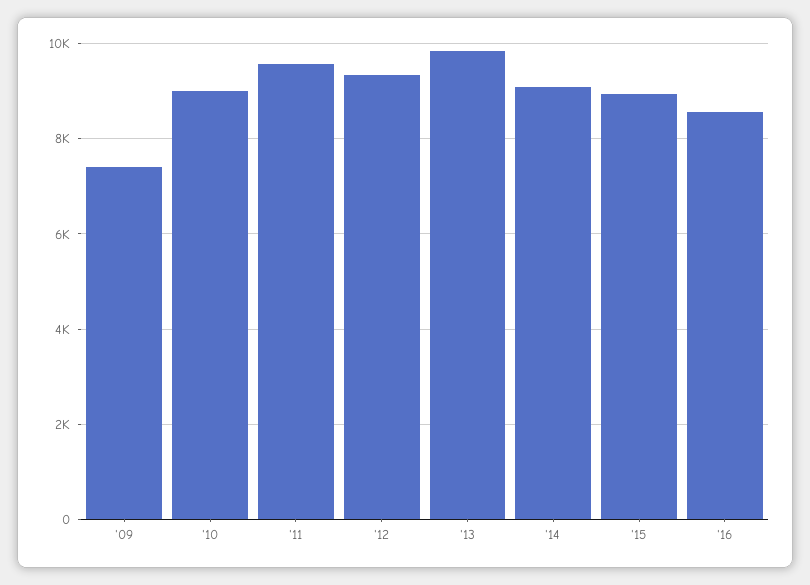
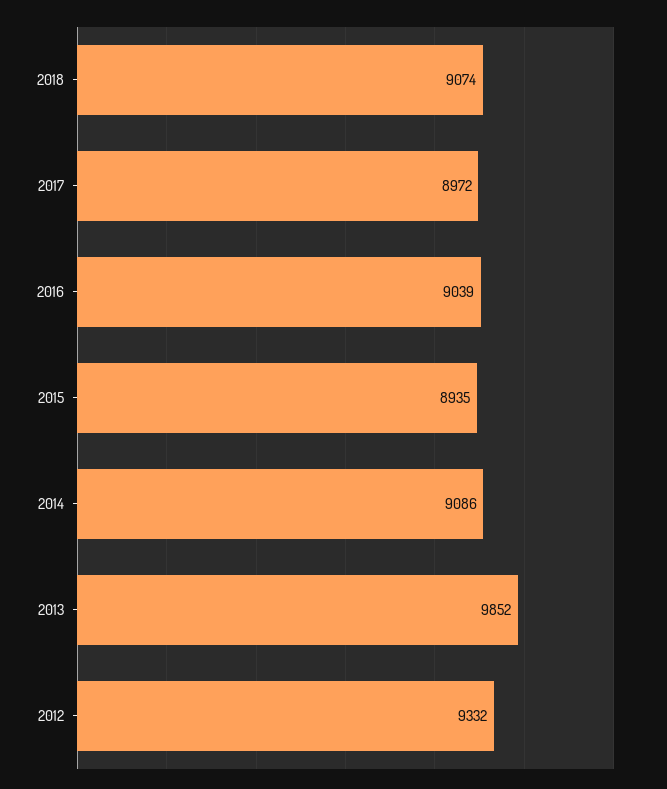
'09: 7400 -> none
'10: 9000 -> none
'11: 9600 -> none
'16: 8600 -> 9039
2018: none -> 9074
2017: none -> 8972

